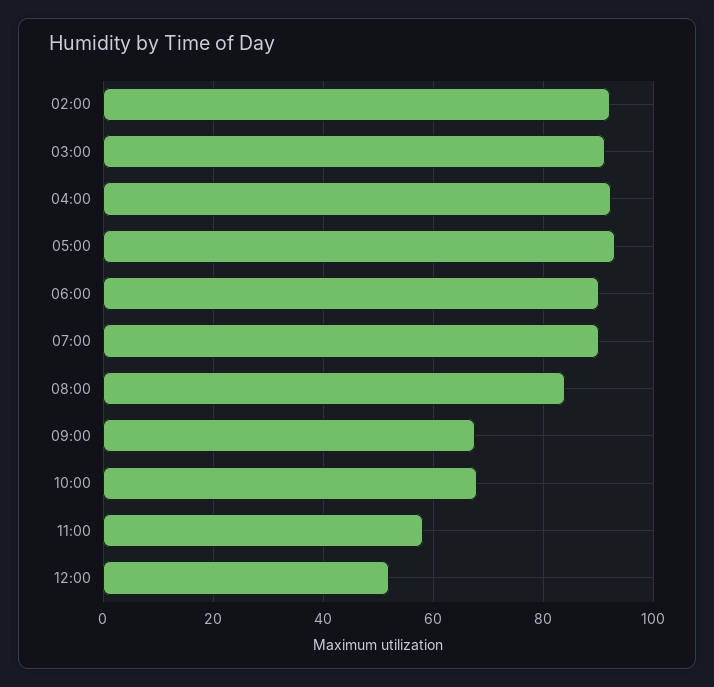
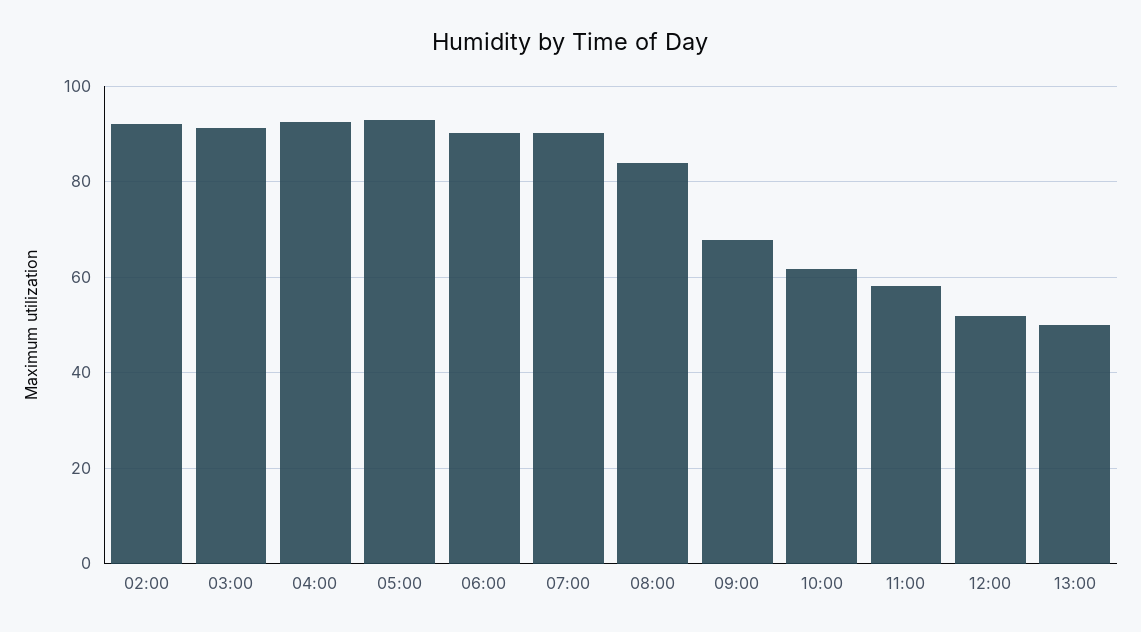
10:00: 68 -> 62
13:00: none -> 50

